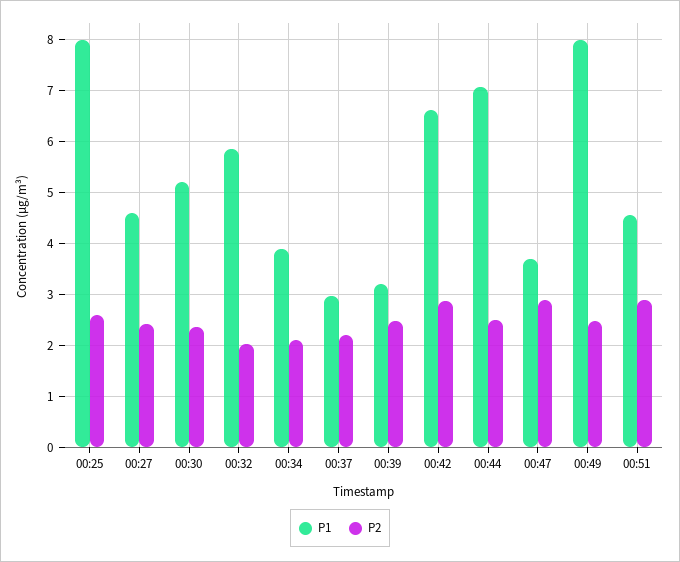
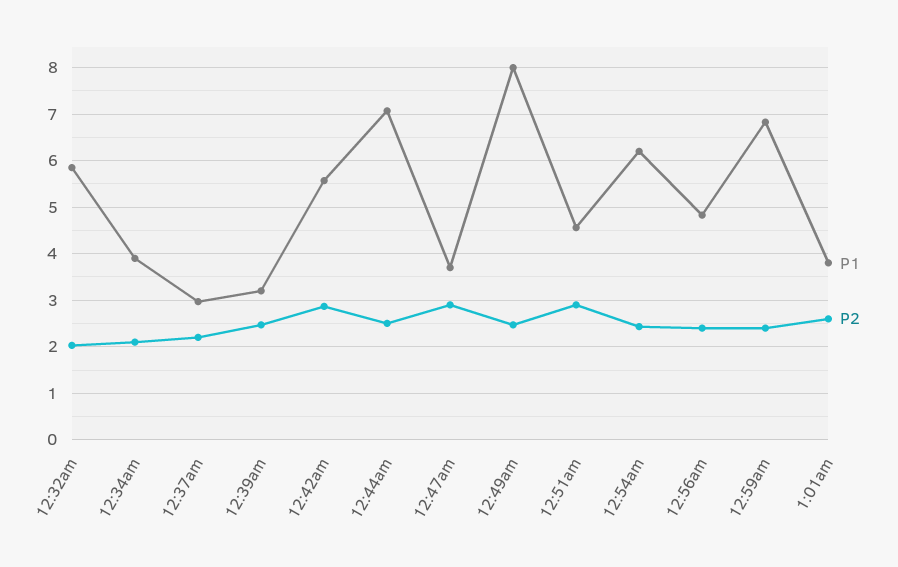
P1, 00:25: 8 -> none
P2, 00:25: 2.6 -> none
P1, 00:27: 4.6 -> none
P2, 00:27: 2.4 -> none
P1, 00:30: 5.2 -> none
P2, 00:30: 2.4 -> none
P1, 00:42: 6.6 -> 5.6
P1, 12:54am: none -> 6.2
P2, 12:54am: none -> 2.4
P1, 12:56am: none -> 4.8
P2, 12:56am: none -> 2.4
P1, 12:59am: none -> 6.8
P2, 12:59am: none -> 2.4
P1, 1:01am: none -> 3.8
P2, 1:01am: none -> 2.6

